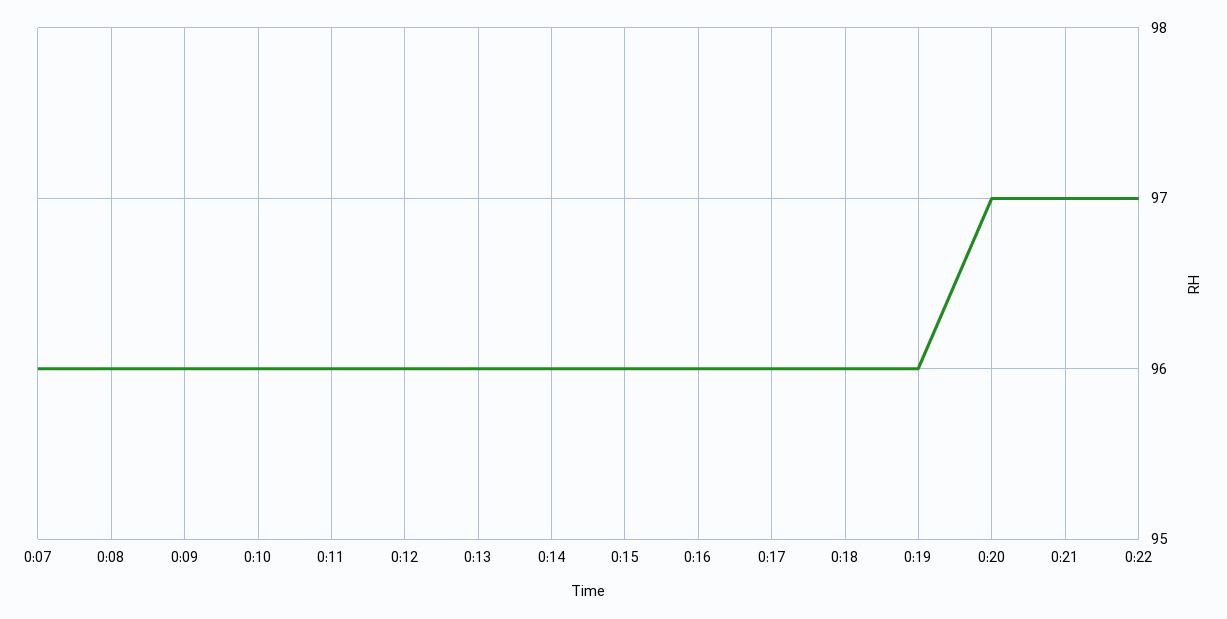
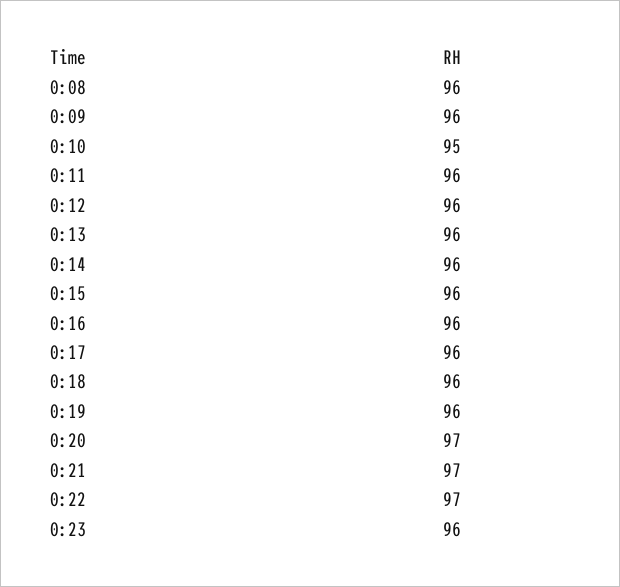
0:07: 96 -> none
0:10: 96 -> 95
0:23: none -> 96

